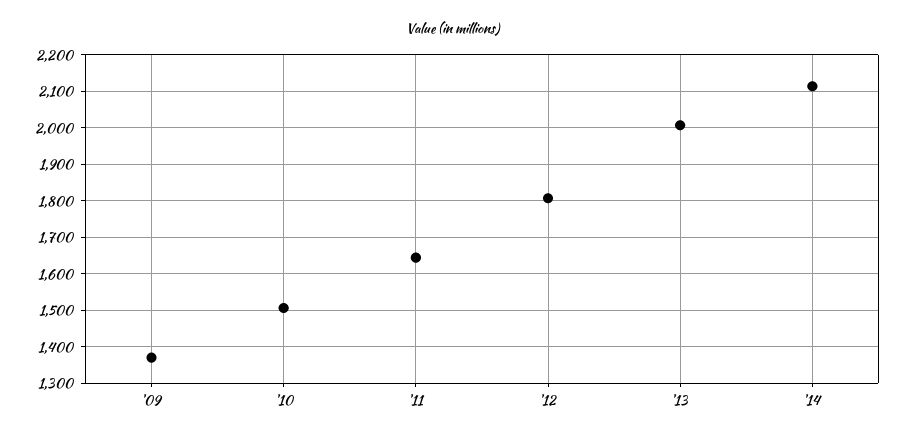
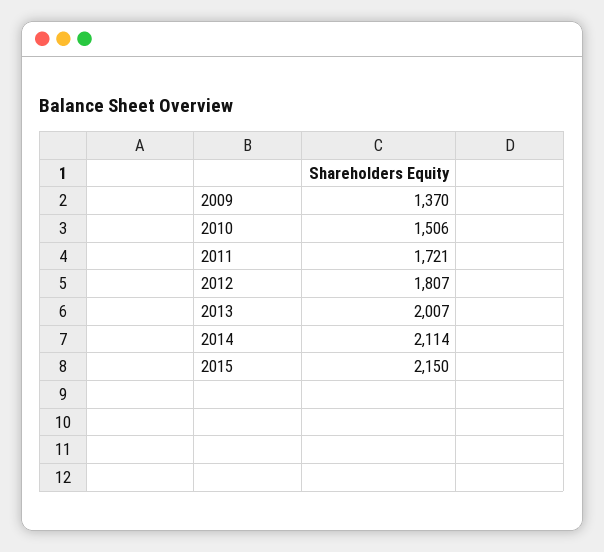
'11: 1640 -> 1721
2015: none -> 2150

